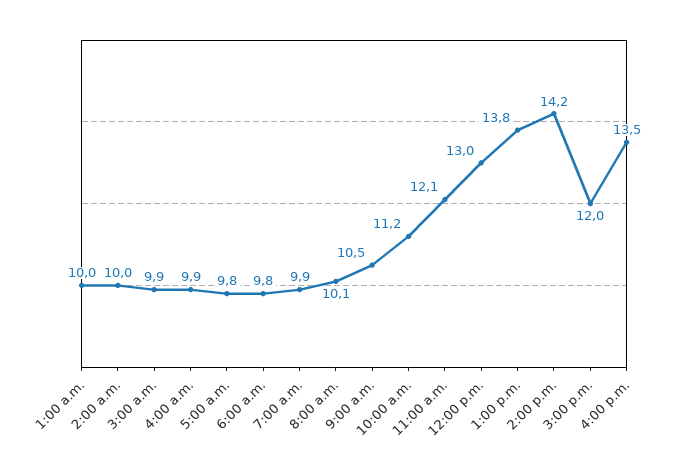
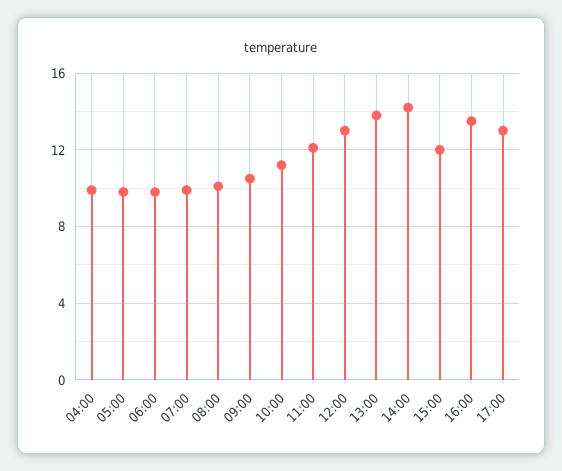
1:00 a.m.: 10 -> none
2:00 a.m.: 10 -> none
3:00 a.m.: 9.9 -> none
17:00: none -> 13

